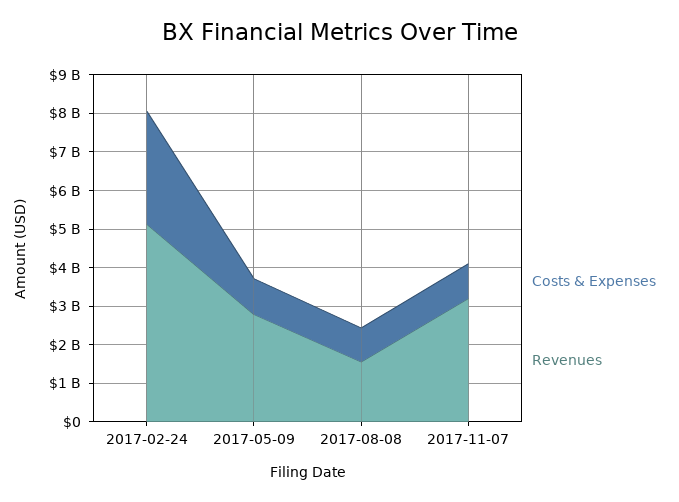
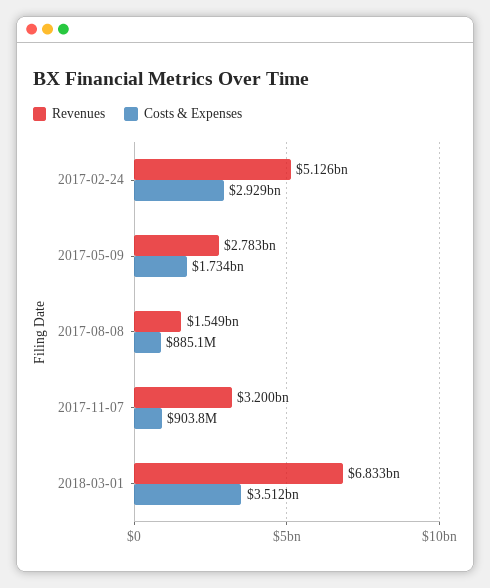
Costs & Expenses, 2017-05-09: 1000000000 -> 1734000000
Revenues, 2018-03-01: none -> 6833000000
Costs & Expenses, 2018-03-01: none -> 3512000000

